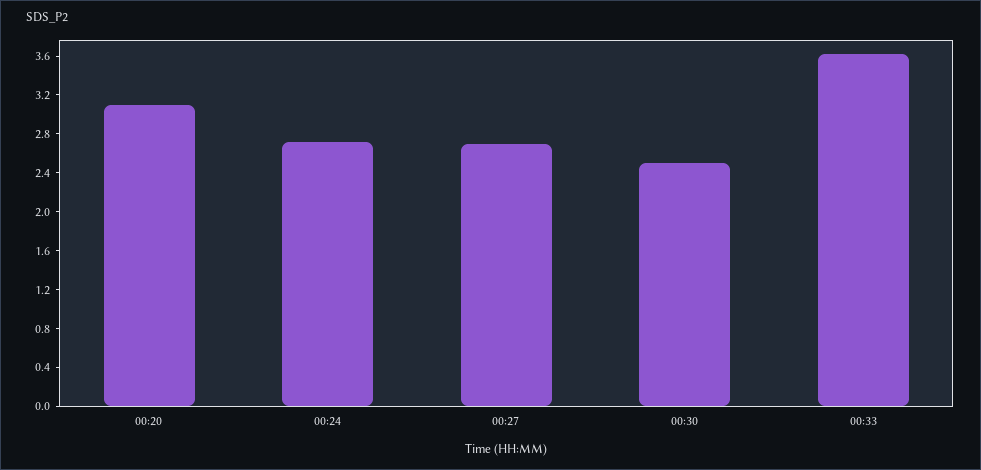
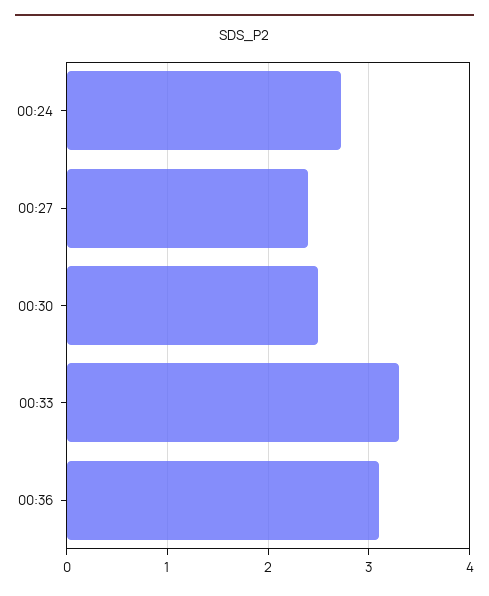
00:20: 3.1 -> none
00:27: 2.7 -> 2.4
00:33: 3.6 -> 3.3
00:36: none -> 3.1

